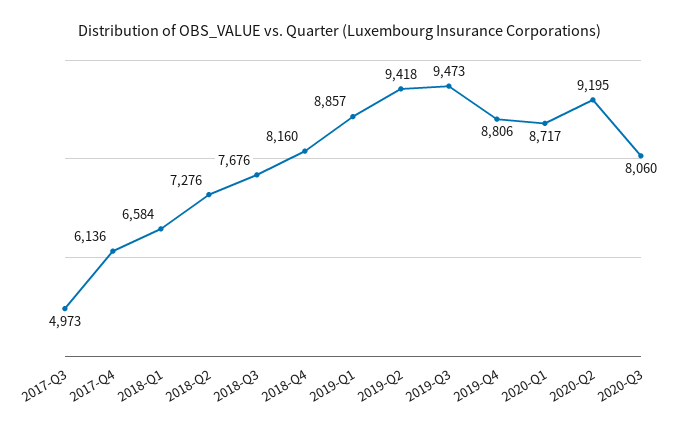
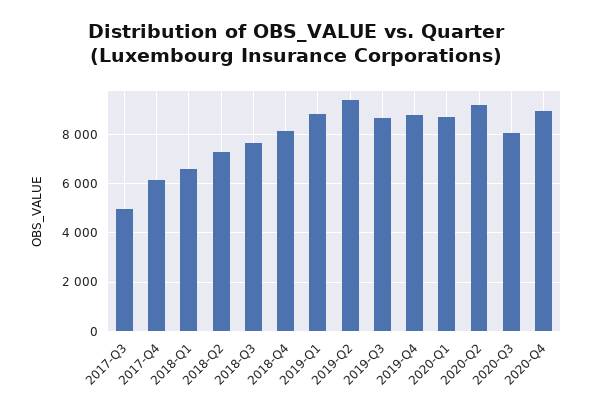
2019-Q3: 9473 -> 8750
2020-Q4: none -> 9000

